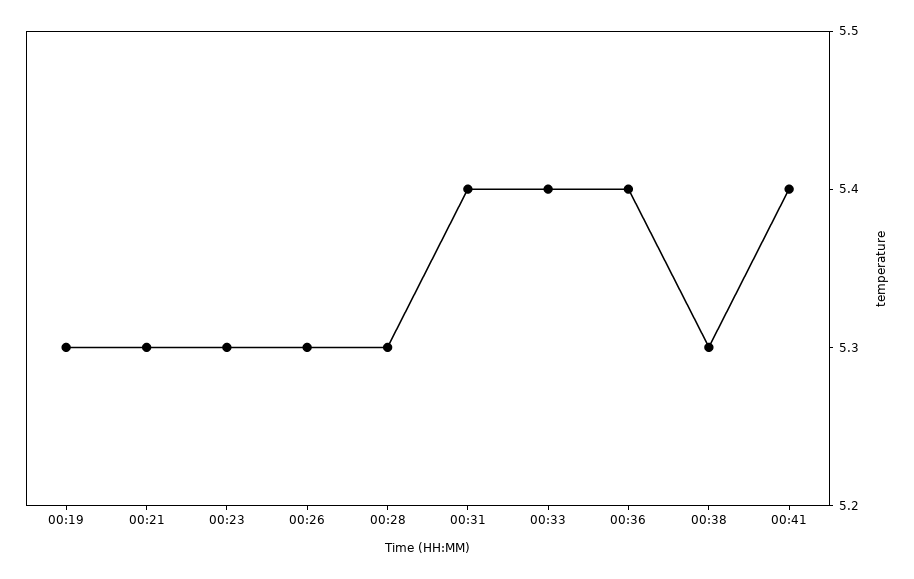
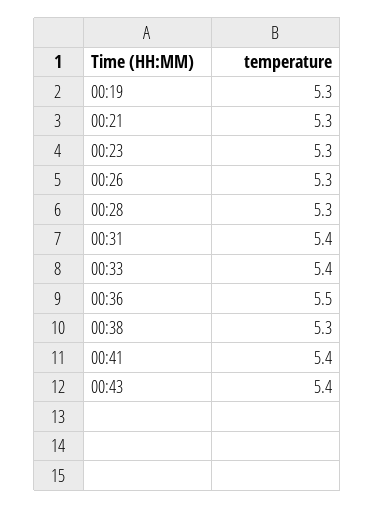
00:36: 5.4 -> 5.5
00:43: none -> 5.4

